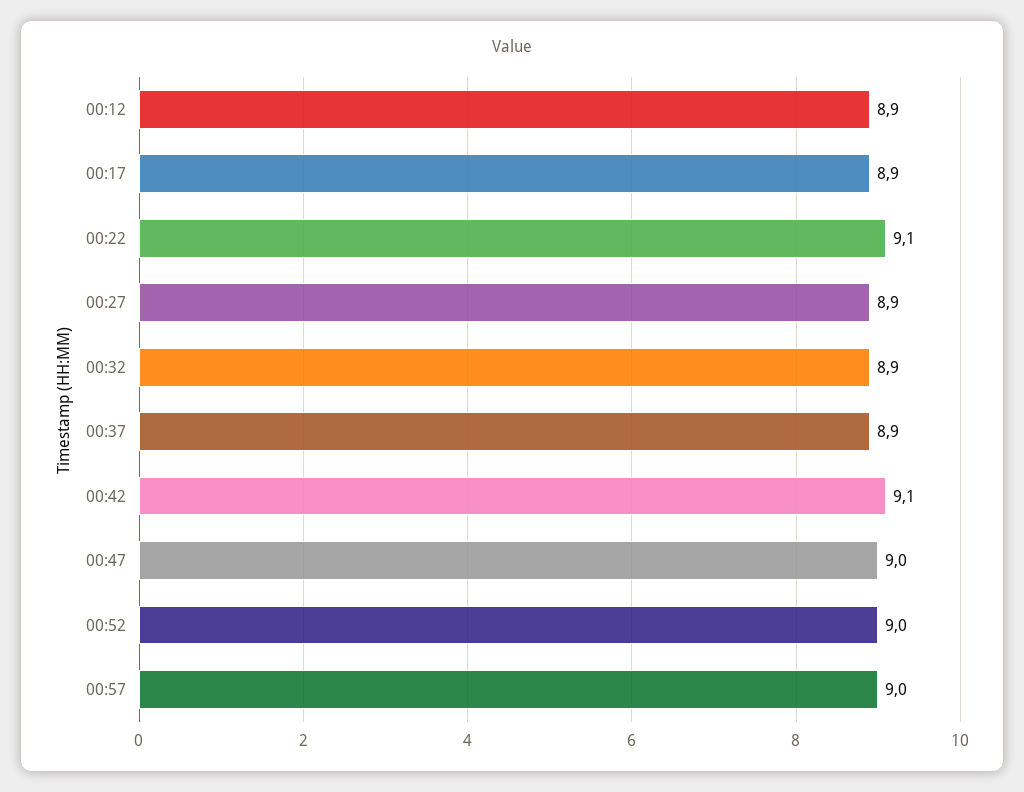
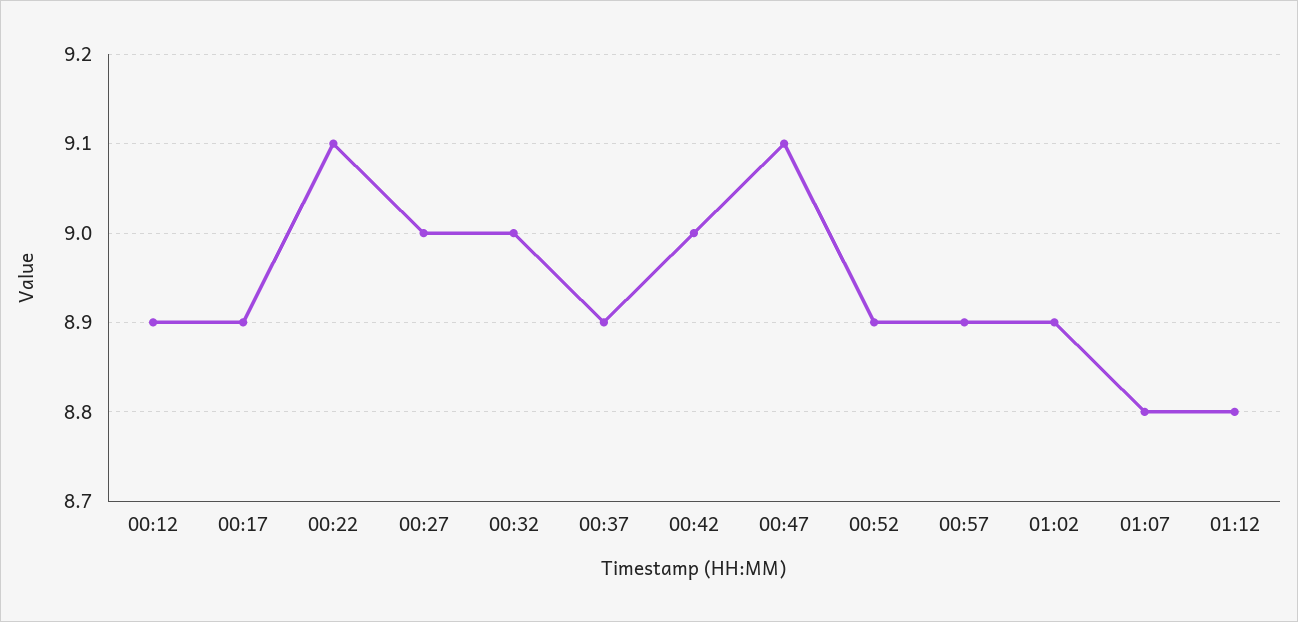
00:27: 8.9 -> 9
00:32: 8.9 -> 9
00:42: 9.1 -> 9
00:47: 9 -> 9.1
00:52: 9 -> 8.9
00:57: 9 -> 8.9
01:02: none -> 8.9
01:07: none -> 8.8
01:12: none -> 8.8

